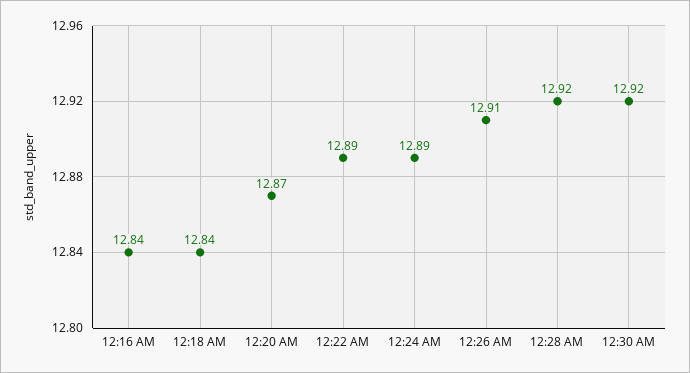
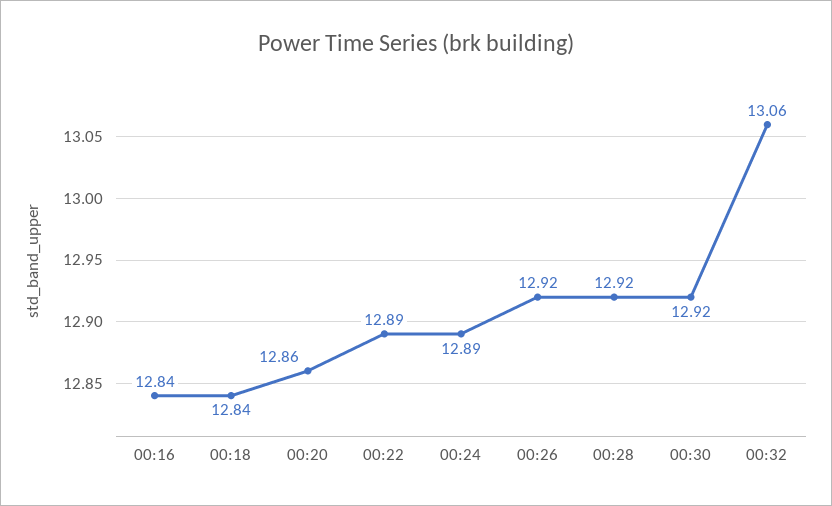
12:20 AM: 12.87 -> 12.86
12:26 AM: 12.91 -> 12.92
00:32: none -> 13.06

